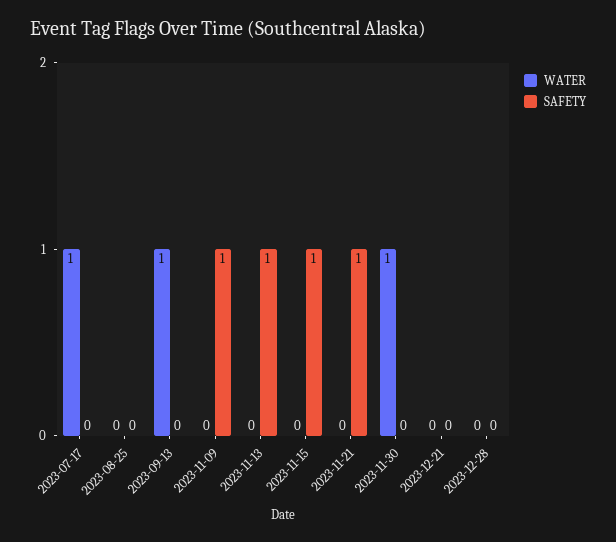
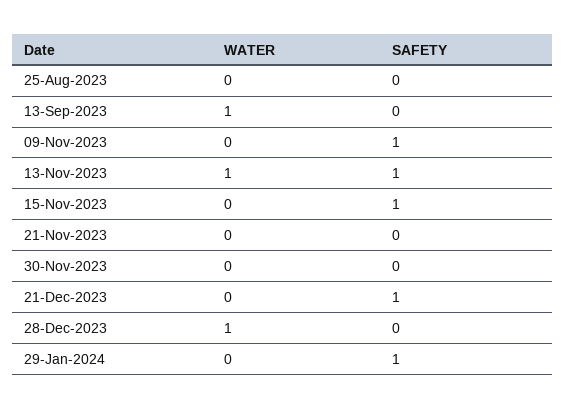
WATER, 2023-07-17: 1 -> none
SAFETY, 2023-07-17: 0 -> none
WATER, 2023-11-13: 0 -> 1
SAFETY, 2023-11-21: 1 -> 0
WATER, 2023-11-30: 1 -> 0
SAFETY, 2023-12-21: 0 -> 1
WATER, 2023-12-28: 0 -> 1
WATER, 29-Jan-2024: none -> 0
SAFETY, 29-Jan-2024: none -> 1

